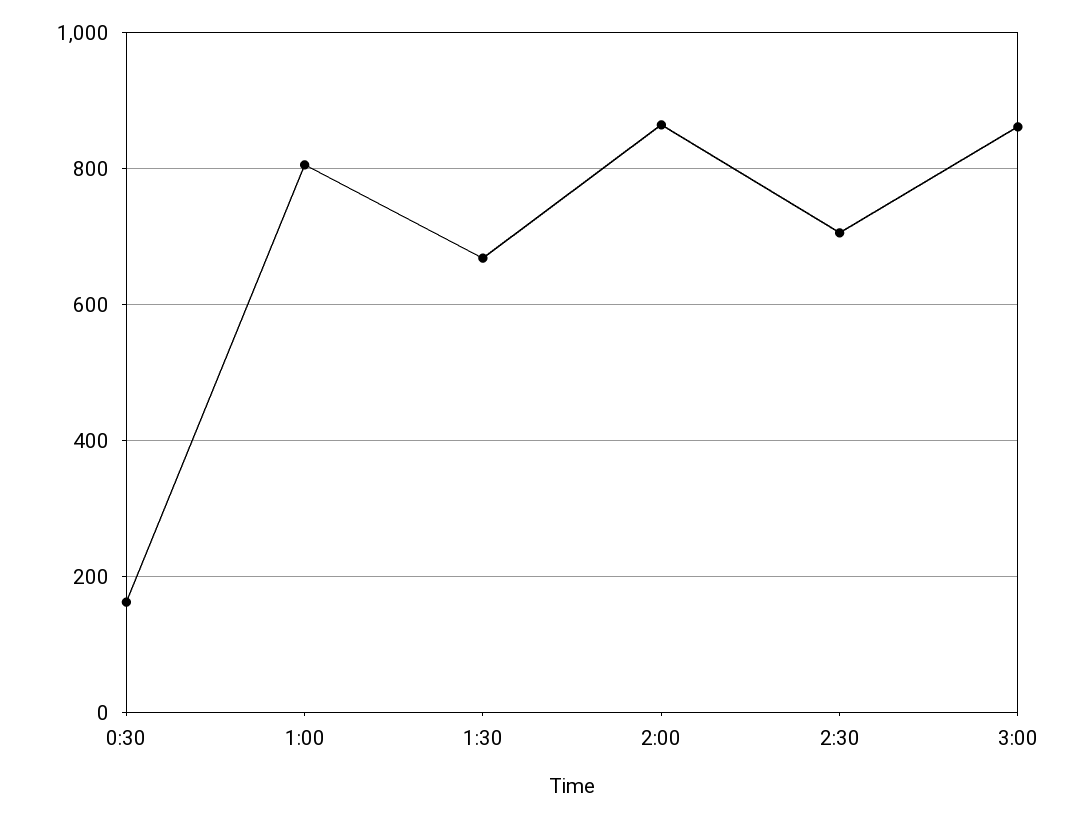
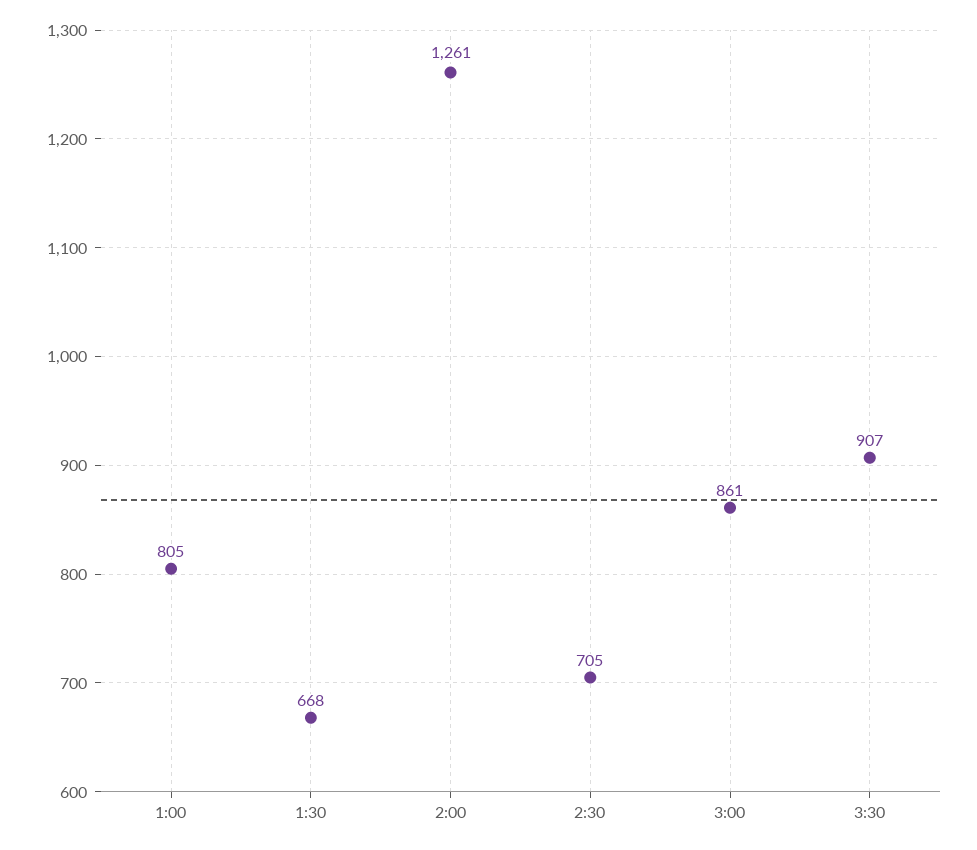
0:30: 160 -> none
2:00: 860 -> 1261
3:30: none -> 907

